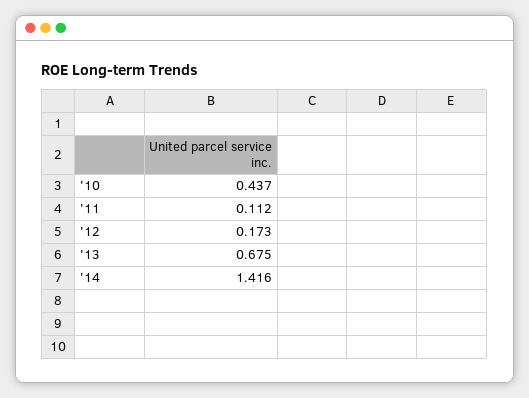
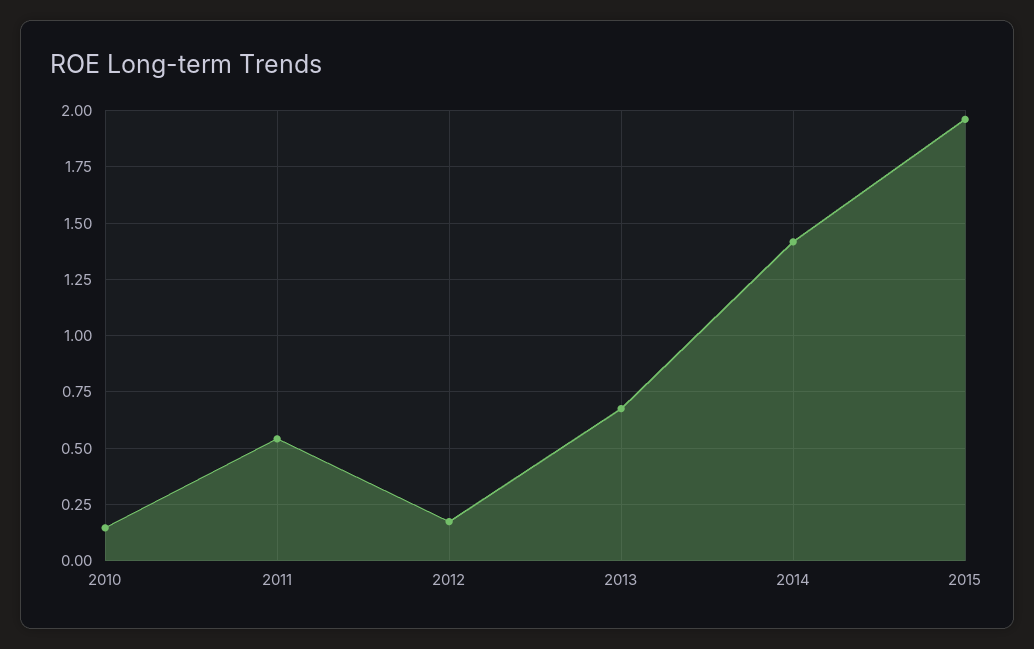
'10: 0.437 -> 0.15
'11: 0.112 -> 0.55
2015: none -> 1.95

